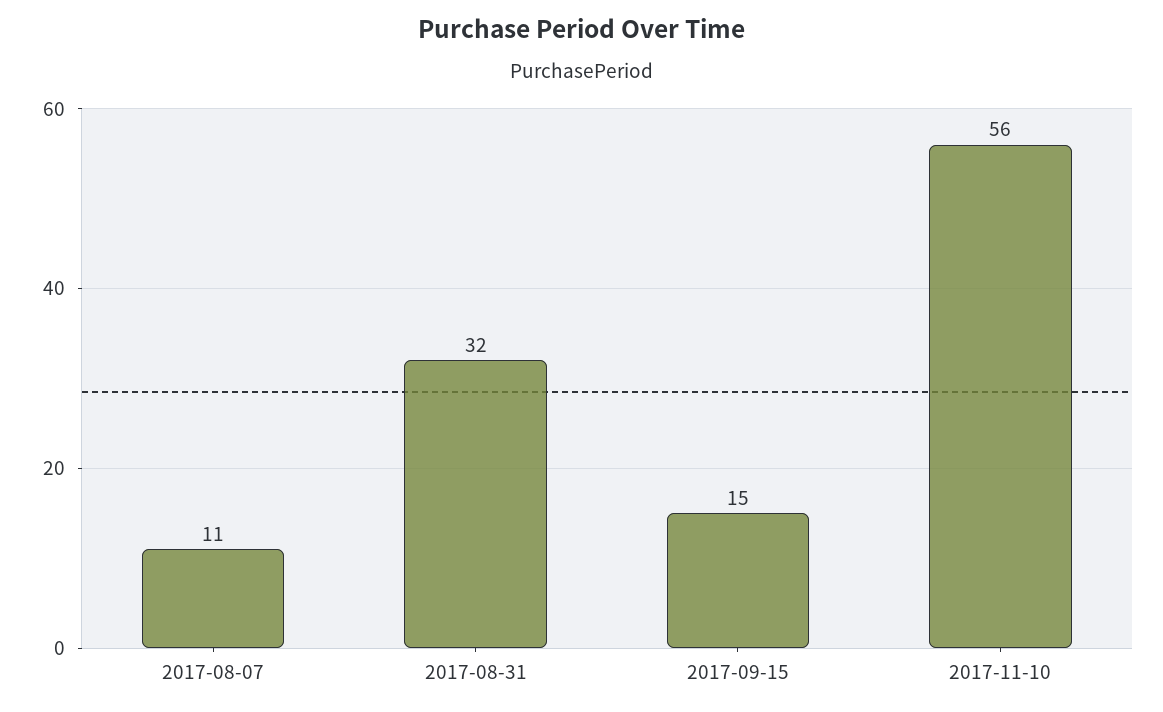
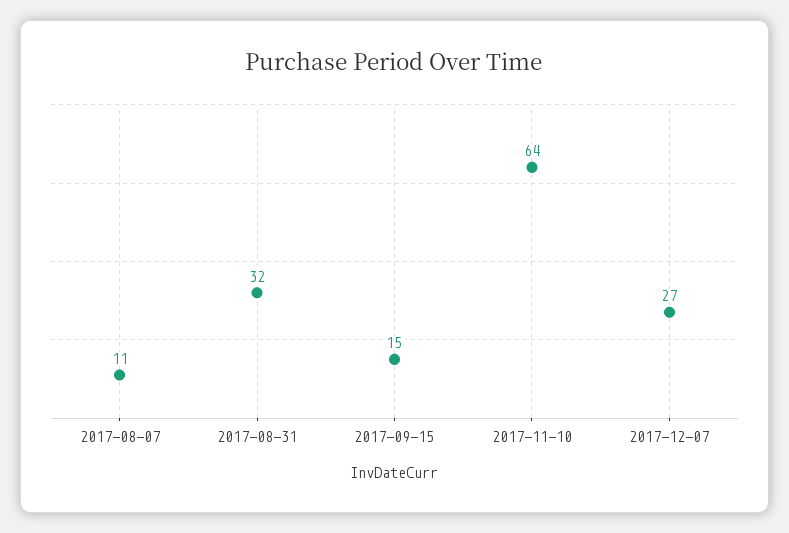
2017-11-10: 56 -> 64
2017-12-07: none -> 27

